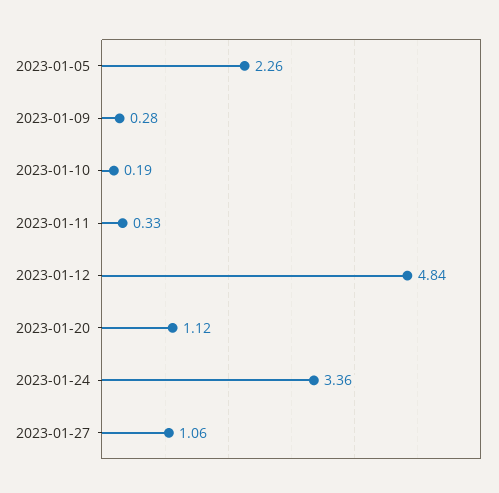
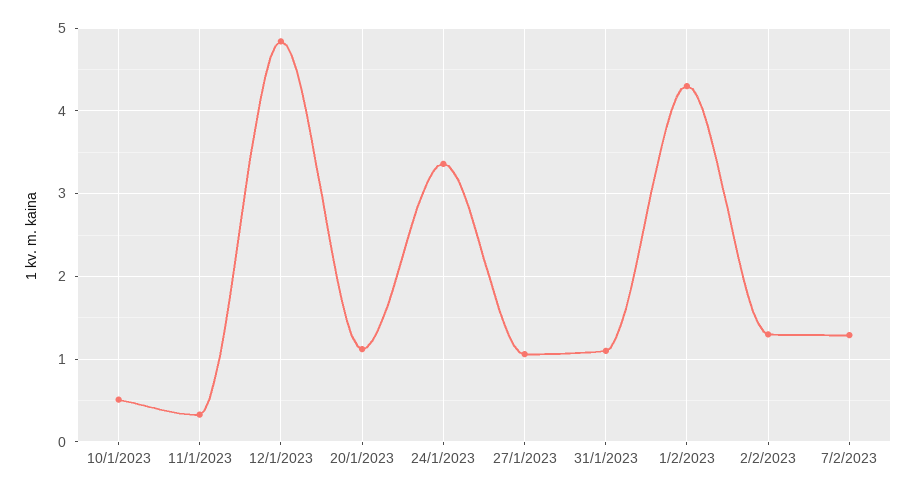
2023-01-05: 2.26 -> none
2023-01-09: 0.28 -> none
2023-01-10: 0.19 -> 0.5
31/1/2023: none -> 1.1
1/2/2023: none -> 4.3
2/2/2023: none -> 1.3
7/2/2023: none -> 1.3

